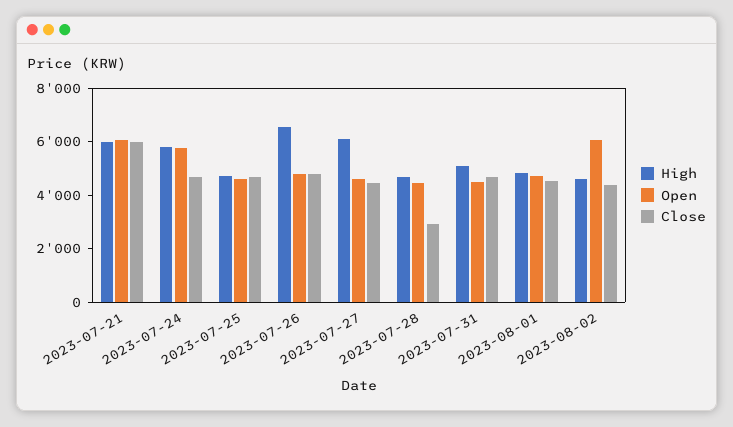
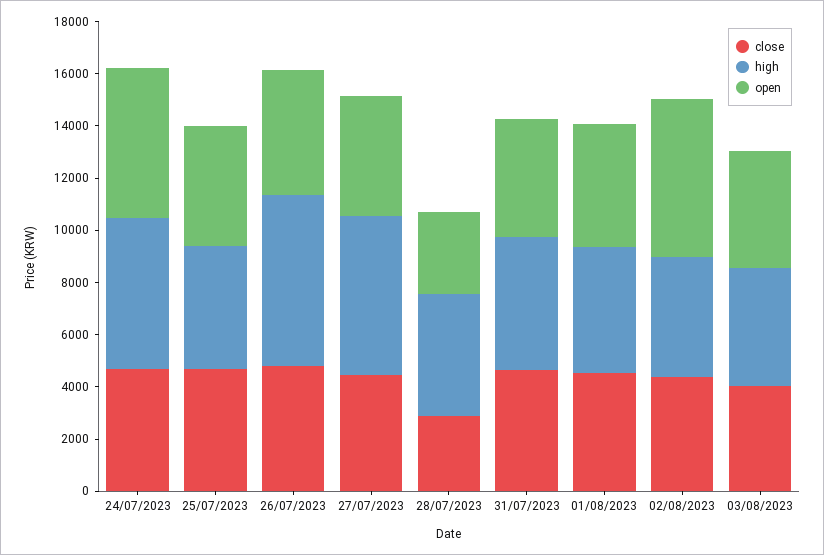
High, 2023-07-21: 6000 -> none
Open, 2023-07-21: 6000 -> none
Close, 2023-07-21: 6000 -> none
Open, 2023-07-28: 4500 -> 3000
Close, 03/08/2023: none -> 4000
High, 03/08/2023: none -> 4500
Open, 03/08/2023: none -> 4500

